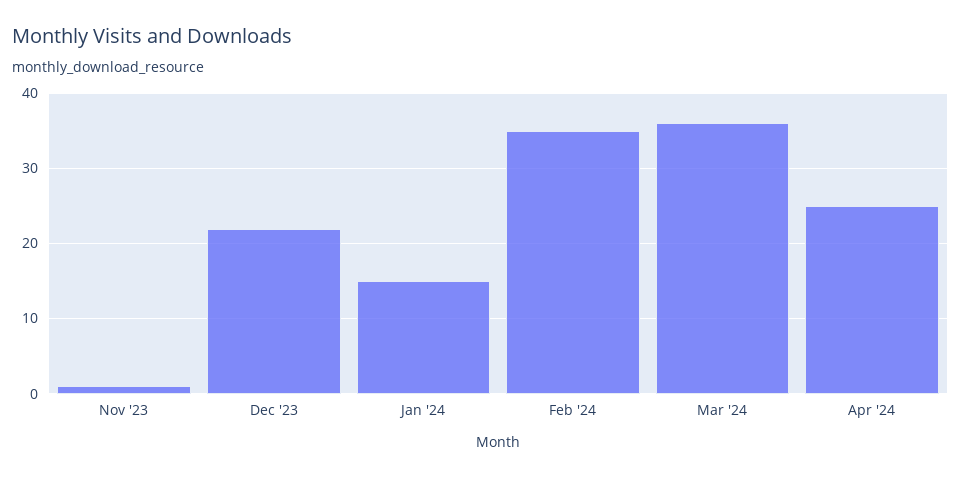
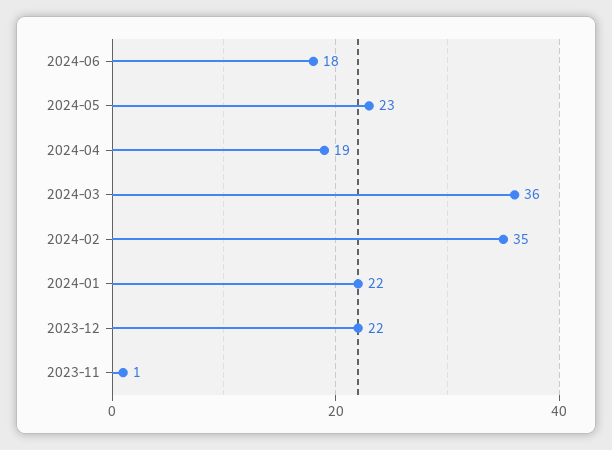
Jan '24: 15 -> 22
Apr '24: 25 -> 19
2024-06: none -> 18
2024-05: none -> 23

